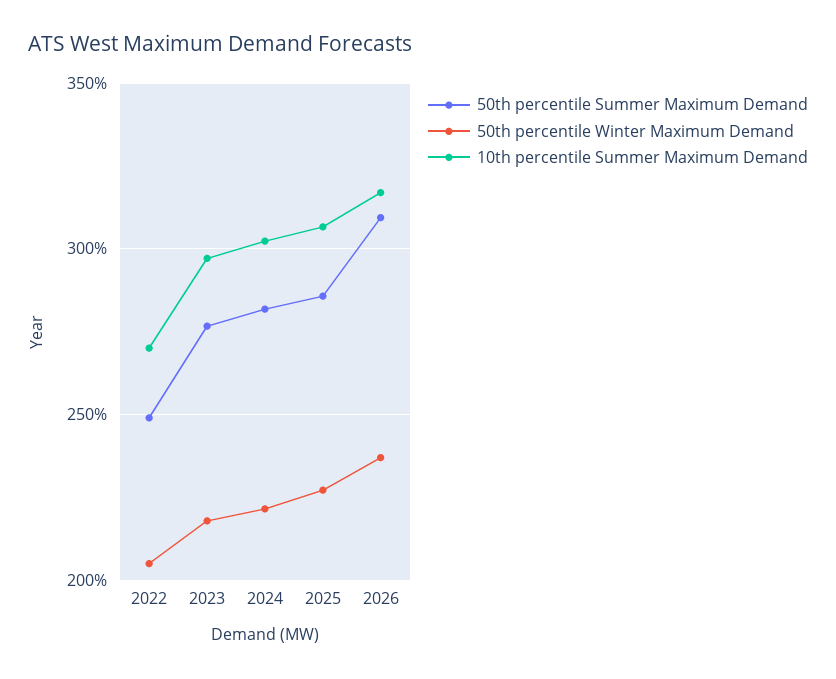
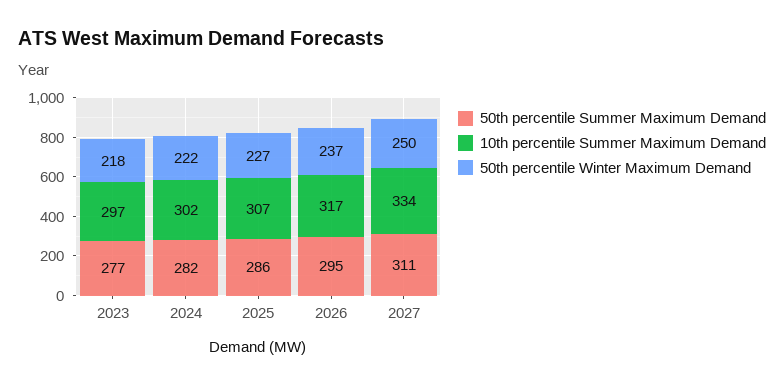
50th percentile Summer Maximum Demand, 2022: 250 -> none
50th percentile Winter Maximum Demand, 2022: 205 -> none
10th percentile Summer Maximum Demand, 2022: 270 -> none
50th percentile Summer Maximum Demand, 2026: 310 -> 295
50th percentile Summer Maximum Demand, 2027: none -> 311
10th percentile Summer Maximum Demand, 2027: none -> 334
50th percentile Winter Maximum Demand, 2027: none -> 250

